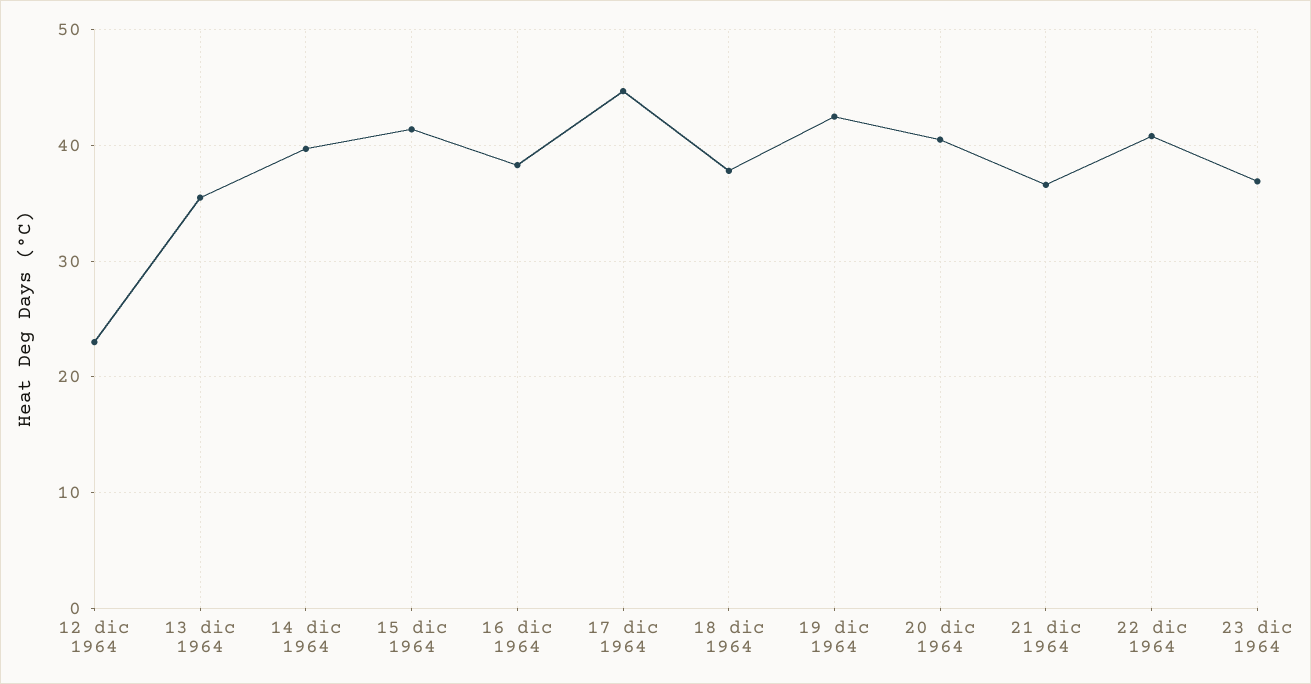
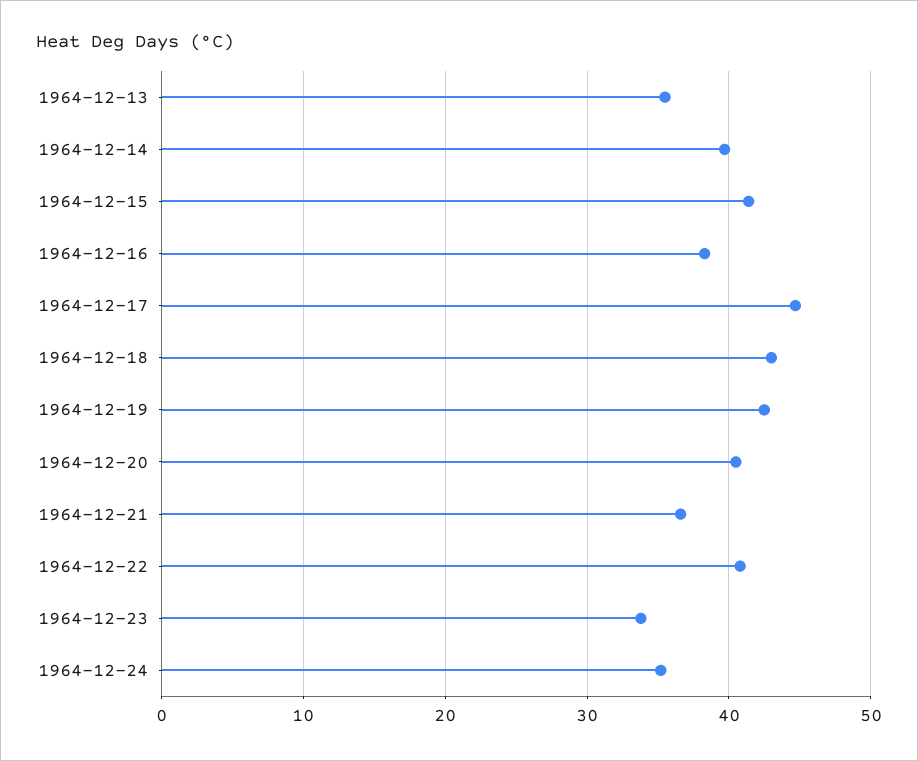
12 dic 1964: 23 -> none
18 dic 1964: 38 -> 43
23 dic 1964: 37 -> 34
1964-12-24: none -> 35

